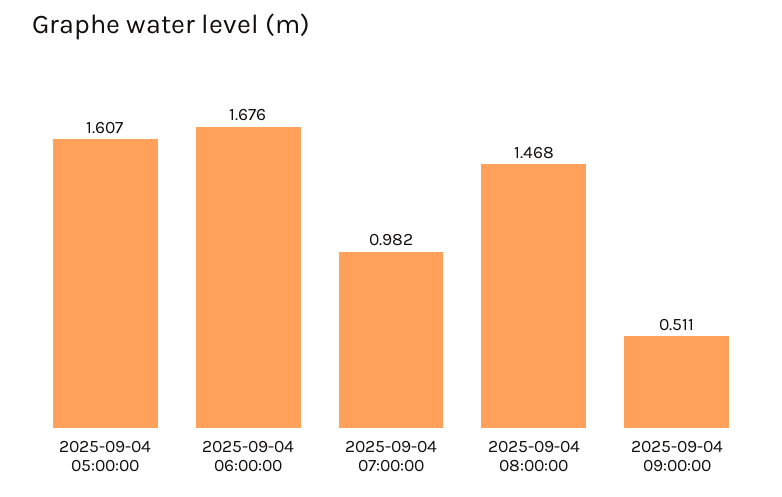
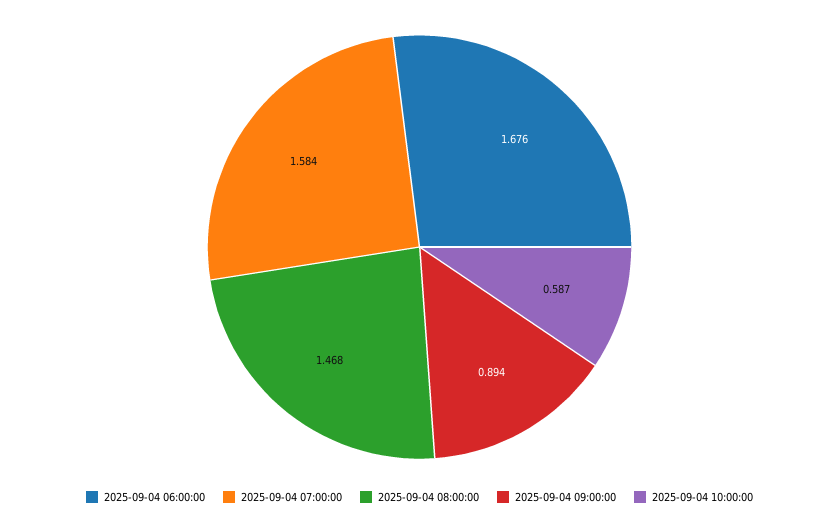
2025-09-04 05:00:00: 1.607 -> none
2025-09-04 07:00:00: 0.982 -> 1.584
2025-09-04 09:00:00: 0.511 -> 0.894
2025-09-04 10:00:00: none -> 0.587

